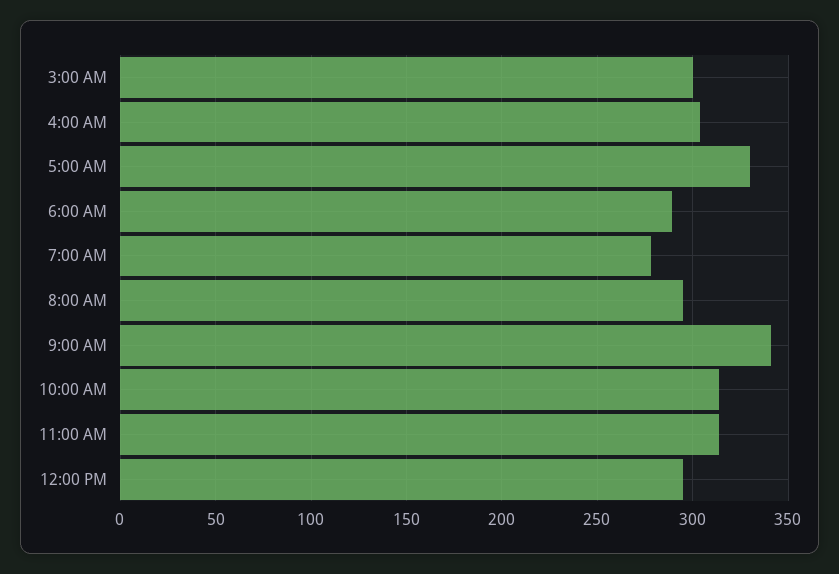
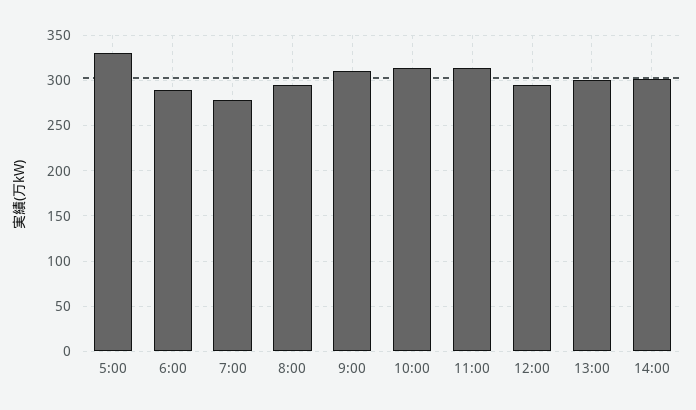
3:00 AM: 300 -> none
4:00 AM: 305 -> none
9:00 AM: 340 -> 310
13:00: none -> 300
14:00: none -> 300

